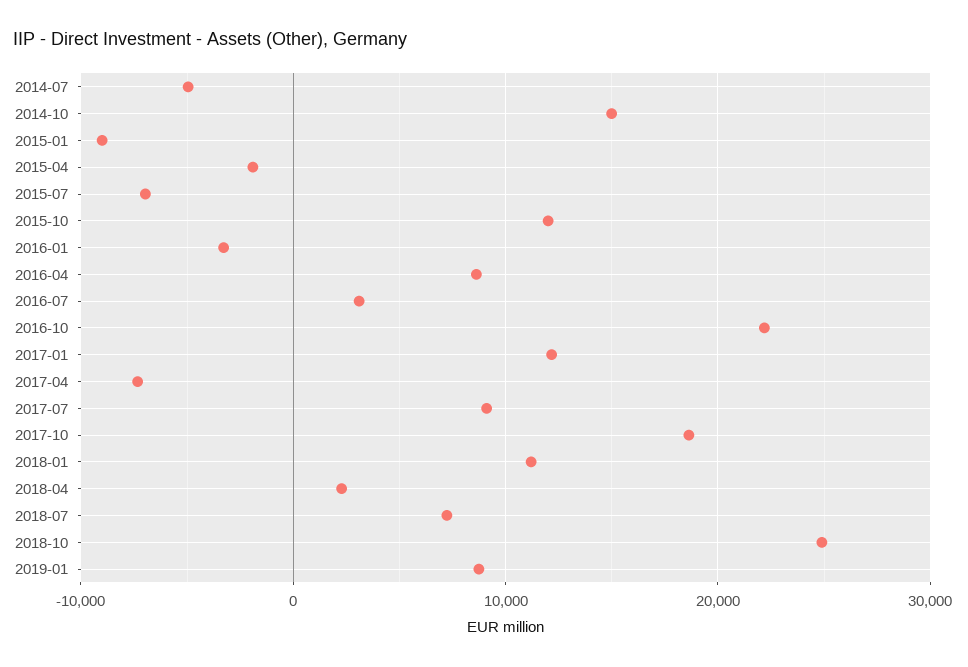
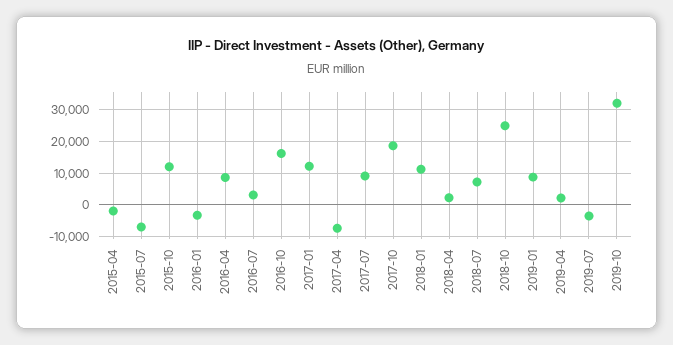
2014-07: -5000 -> none
2014-10: 15000 -> none
2015-01: -9000 -> none
2016-10: 22000 -> 16000
2019-04: none -> 2000
2019-07: none -> -4000
2019-10: none -> 32000

